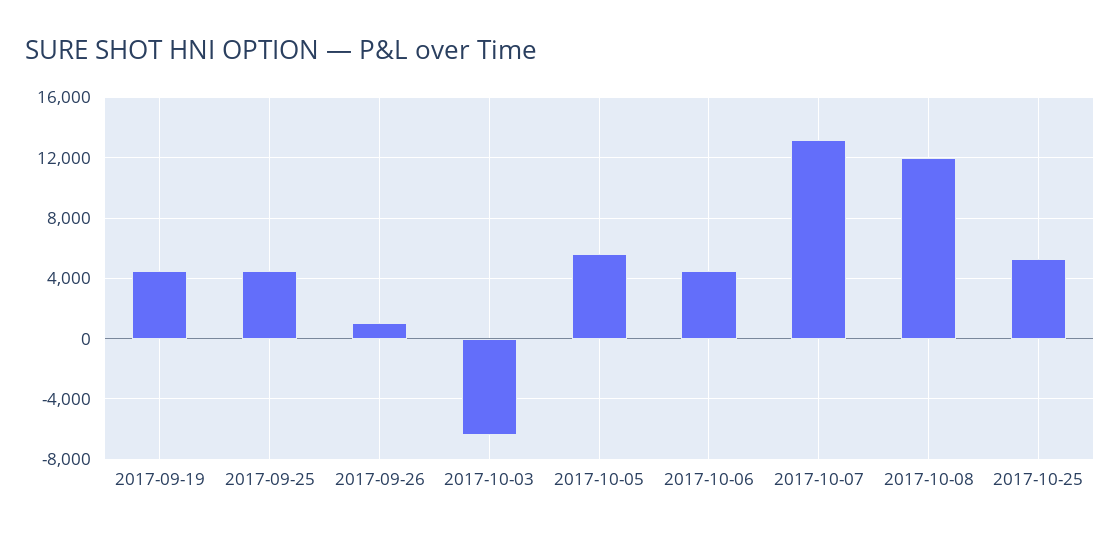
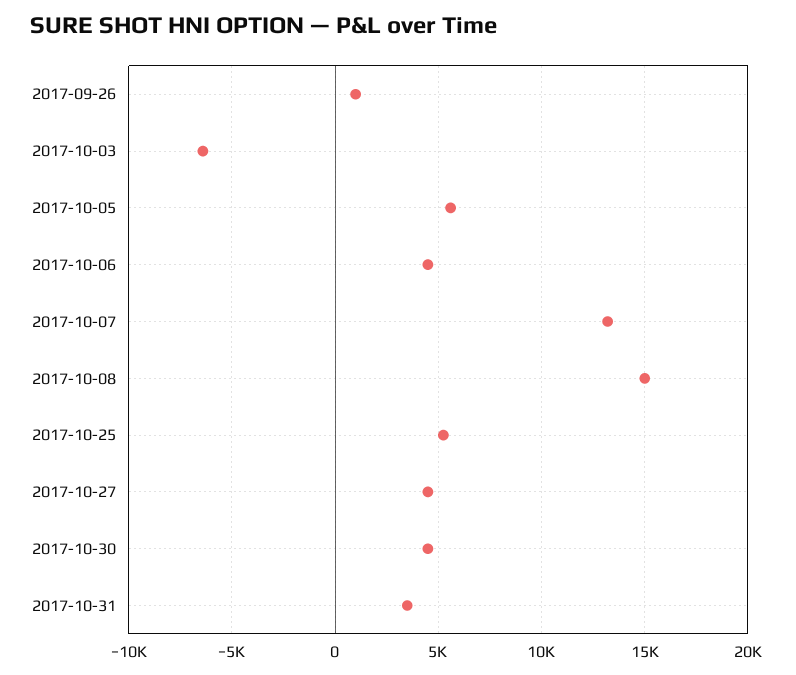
2017-09-19: 4500 -> none
2017-09-25: 4500 -> none
2017-10-08: 12000 -> 15000
2017-10-27: none -> 4500
2017-10-30: none -> 4500
2017-10-31: none -> 3500

